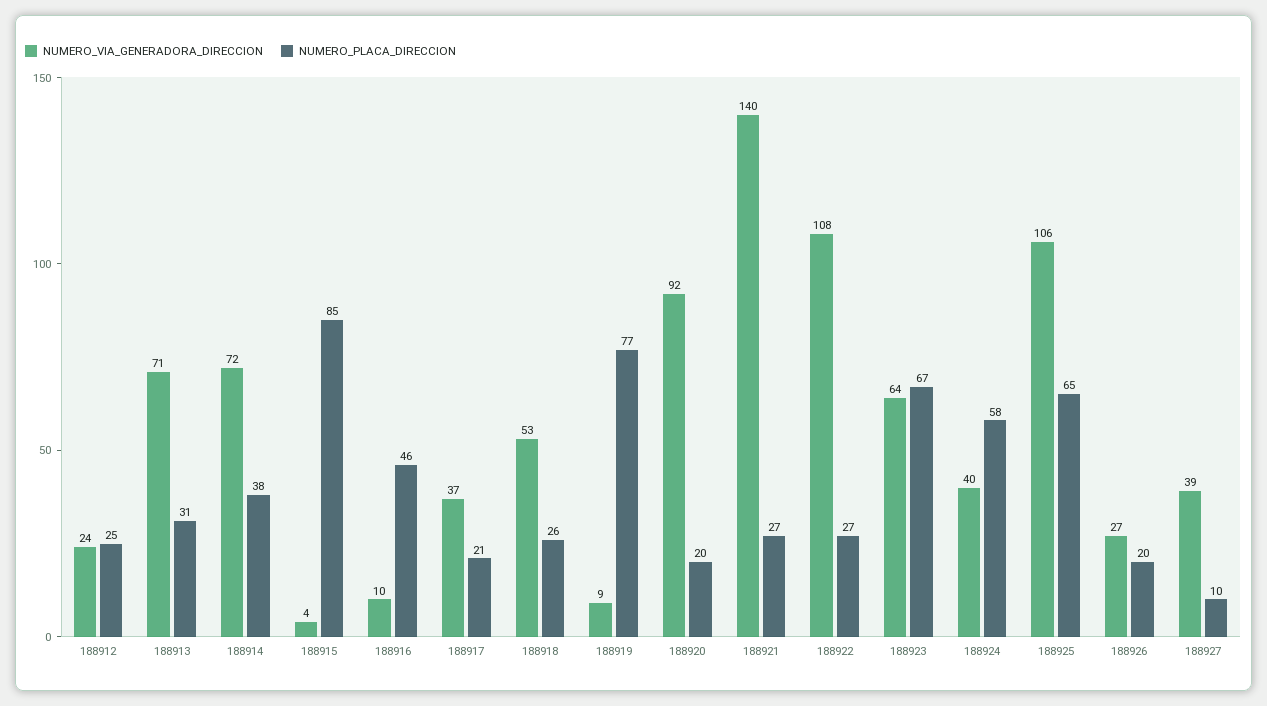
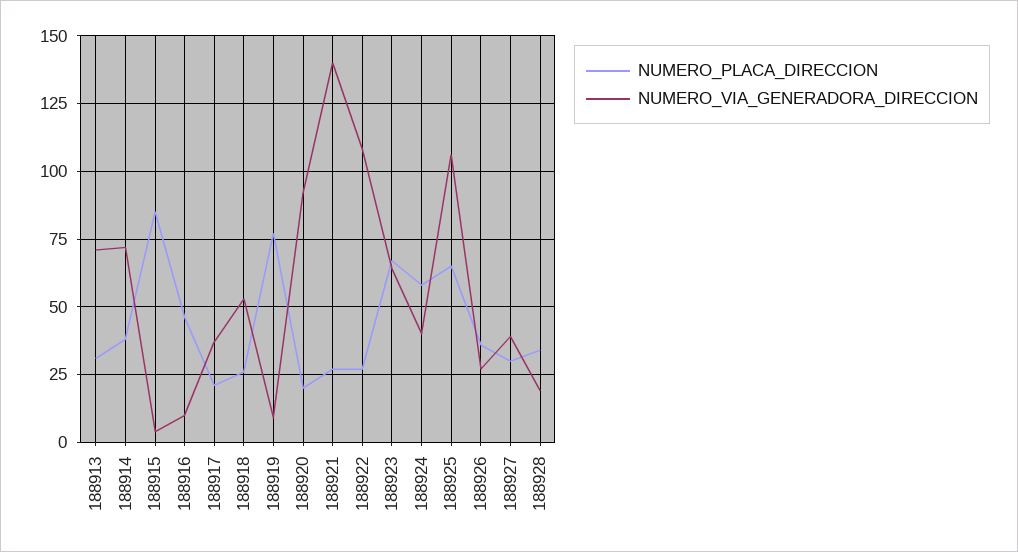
NUMERO_VIA_GENERADORA_DIRECCION, 188912: 24 -> none
NUMERO_PLACA_DIRECCION, 188912: 25 -> none
NUMERO_PLACA_DIRECCION, 188926: 20 -> 35
NUMERO_PLACA_DIRECCION, 188927: 10 -> 30
NUMERO_PLACA_DIRECCION, 188928: none -> 35
NUMERO_VIA_GENERADORA_DIRECCION, 188928: none -> 20

